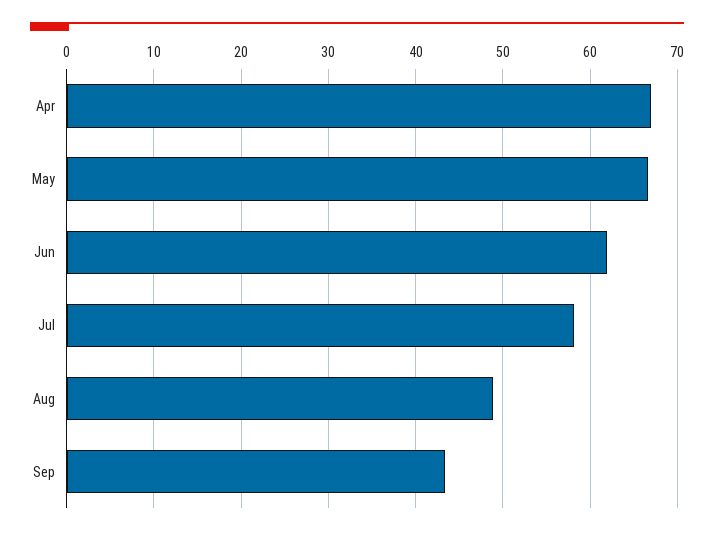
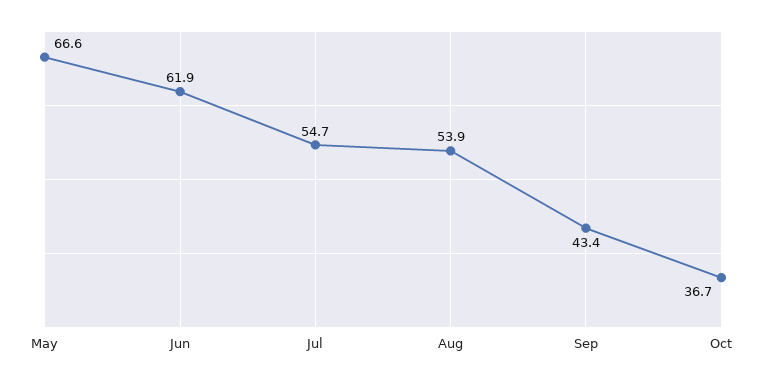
Apr: 67 -> none
Jul: 58 -> 54.7
Aug: 49 -> 53.9
Oct: none -> 36.7

